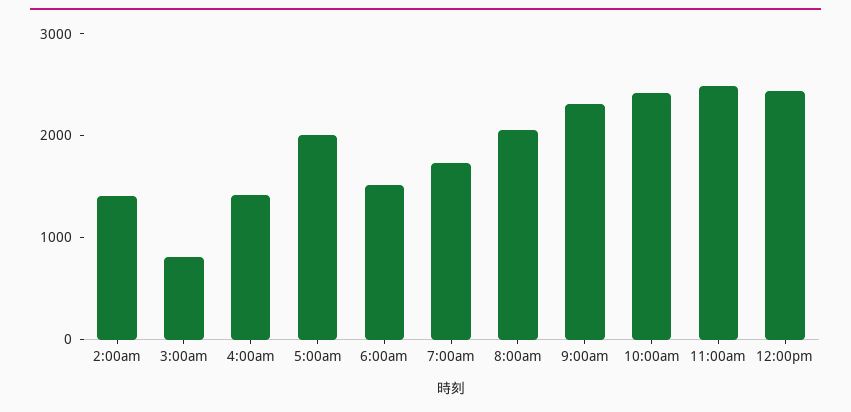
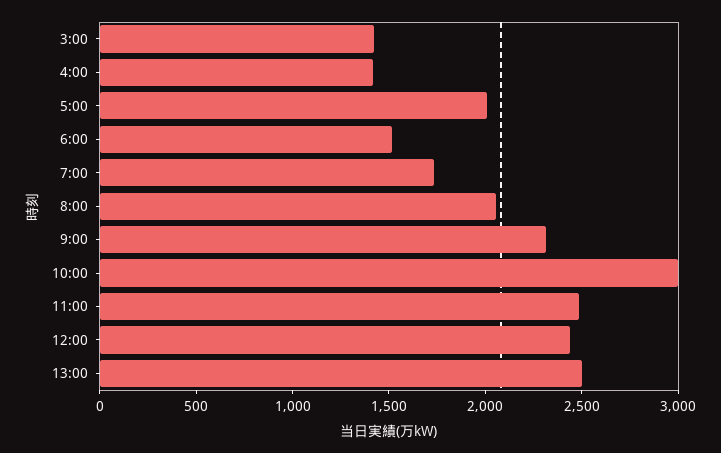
2:00am: 1400 -> none
3:00am: 800 -> 1400
10:00am: 2400 -> 3000
13:00: none -> 2500

